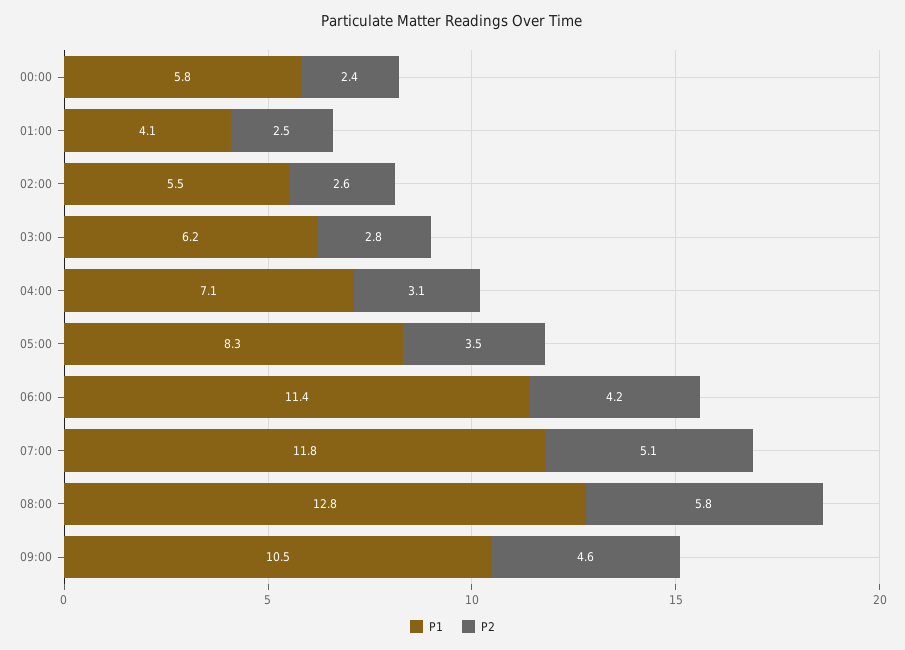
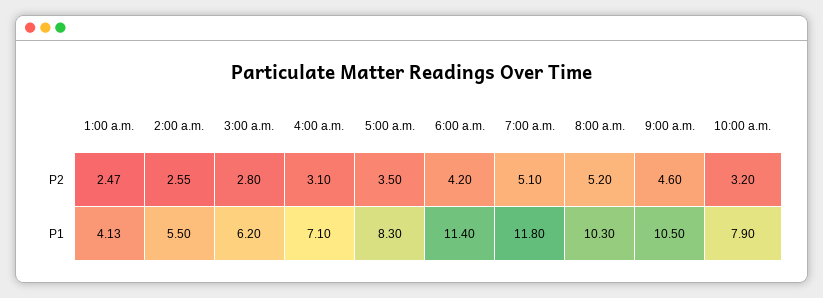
P1, 00:00: 5.8 -> none
P2, 00:00: 2.4 -> none
P1, 08:00: 12.8 -> 10.3
P2, 08:00: 5.8 -> 5.2
P2, 10:00 a.m.: none -> 3.2
P1, 10:00 a.m.: none -> 7.9

